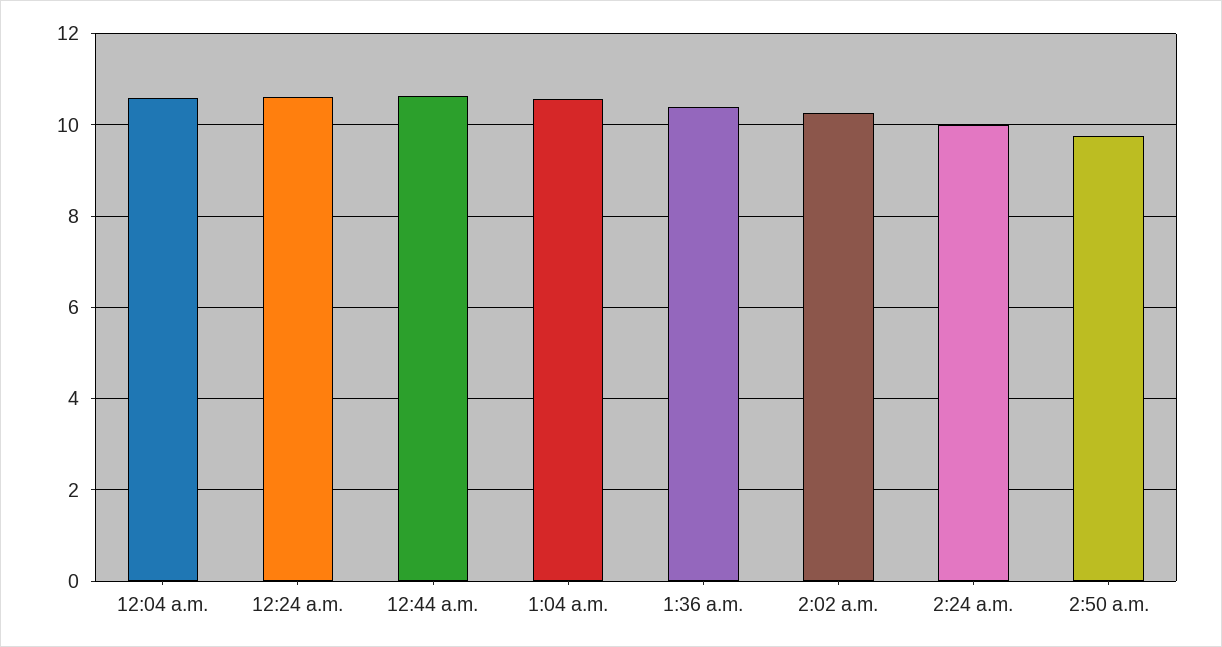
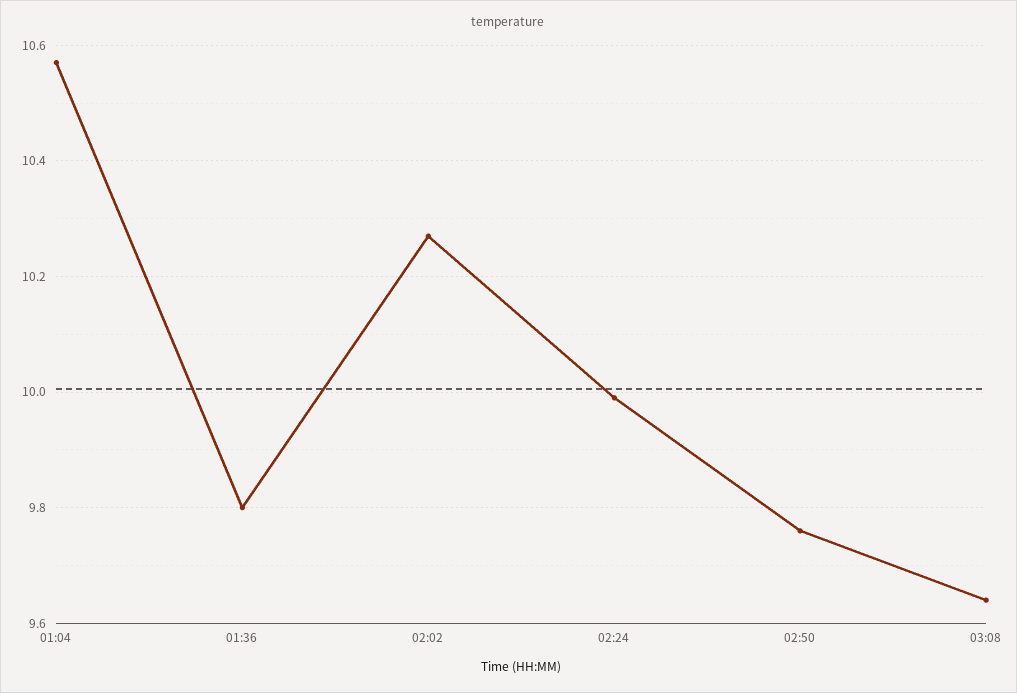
12:04 a.m.: 10.6 -> none
12:24 a.m.: 10.6 -> none
12:44 a.m.: 10.6 -> none
1:36 a.m.: 10.4 -> 9.8
03:08: none -> 9.65

